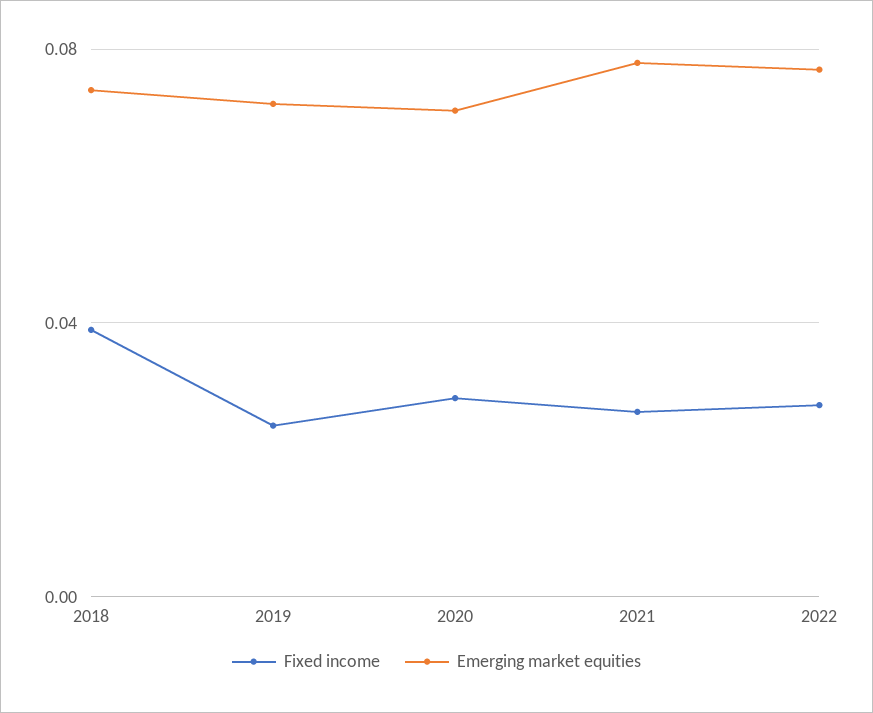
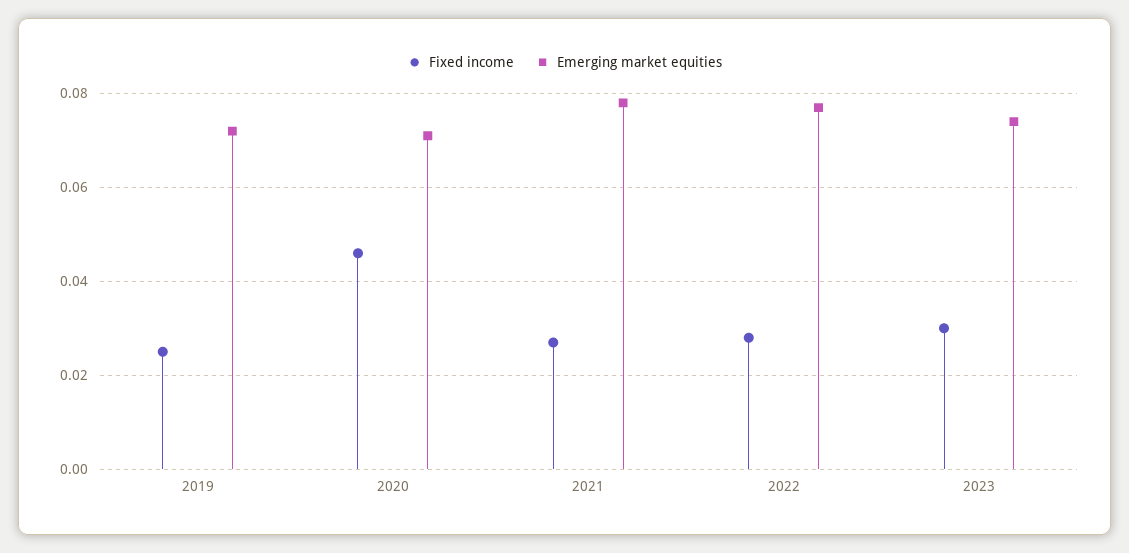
Fixed income, 2018: 0.04 -> none
Emerging market equities, 2018: 0.075 -> none
Fixed income, 2020: 0.03 -> 0.045
Fixed income, 2023: none -> 0.03
Emerging market equities, 2023: none -> 0.075

